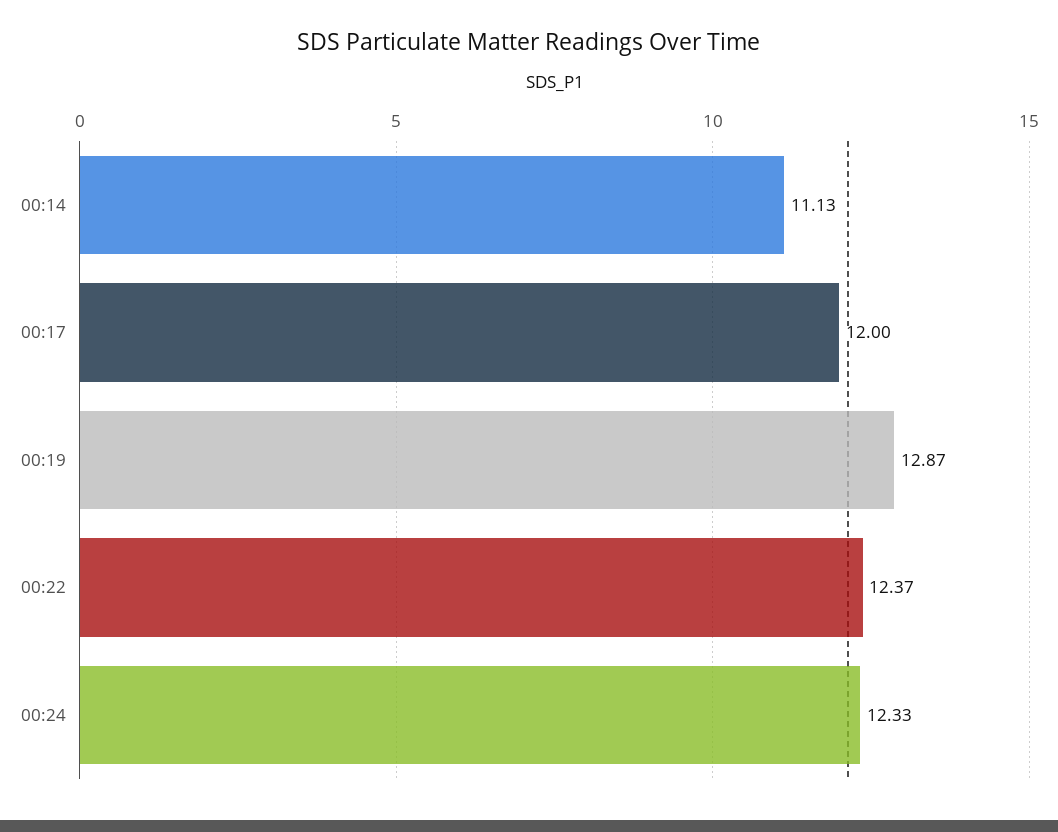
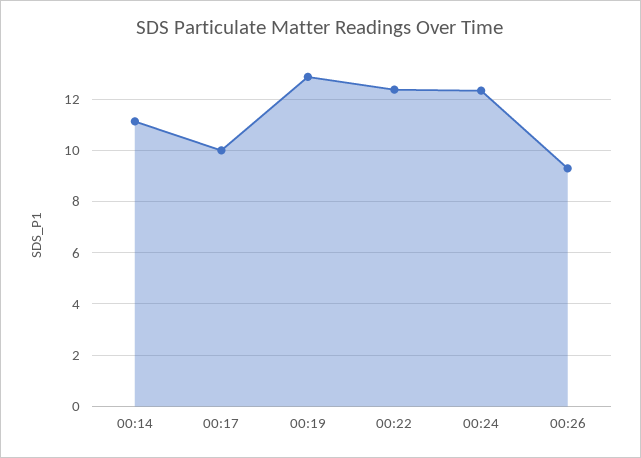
00:17: 12 -> 10
00:26: none -> 9.25

